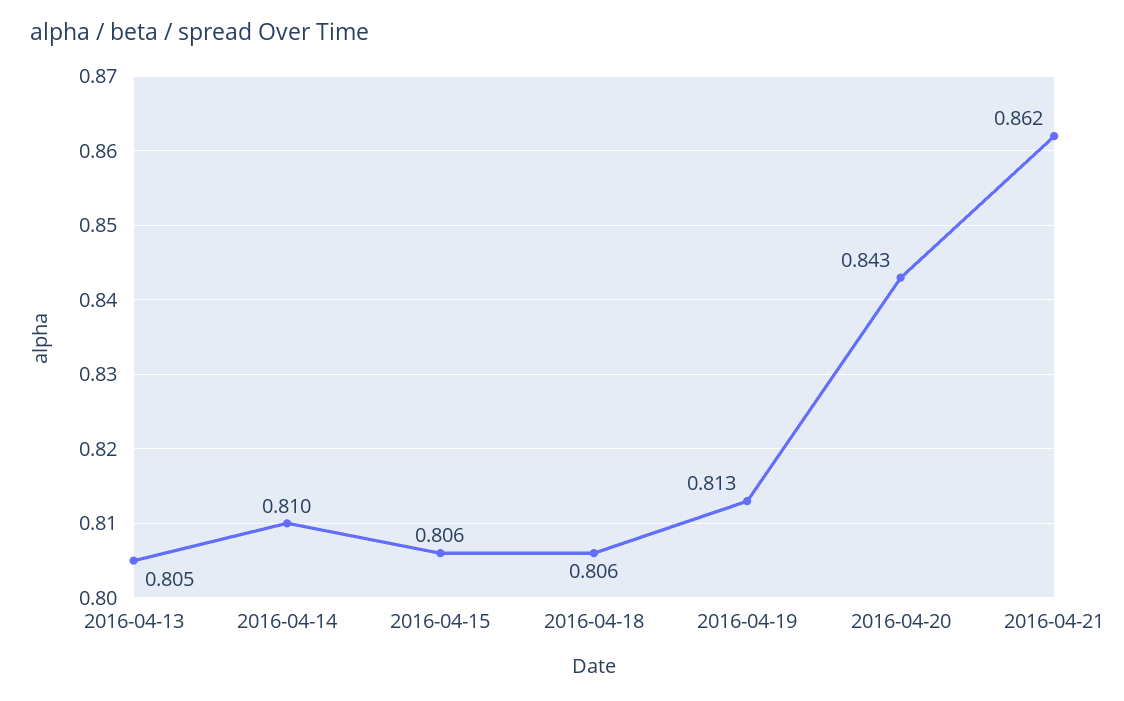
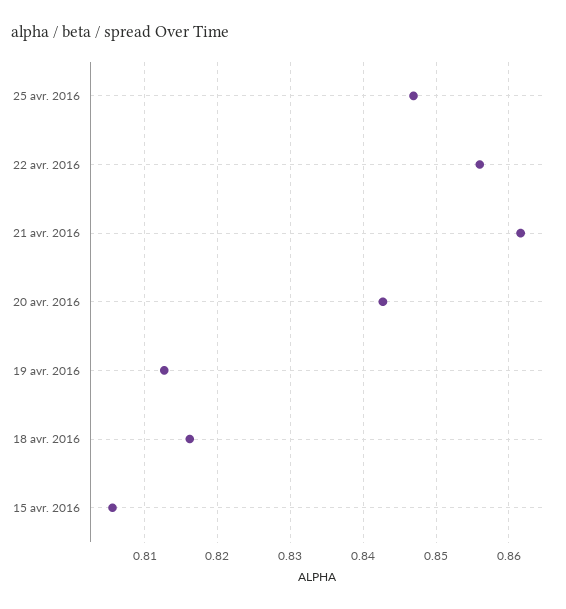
2016-04-13: 0.805 -> none
2016-04-14: 0.81 -> none
2016-04-18: 0.806 -> 0.816
25 avr. 2016: none -> 0.847
22 avr. 2016: none -> 0.856

